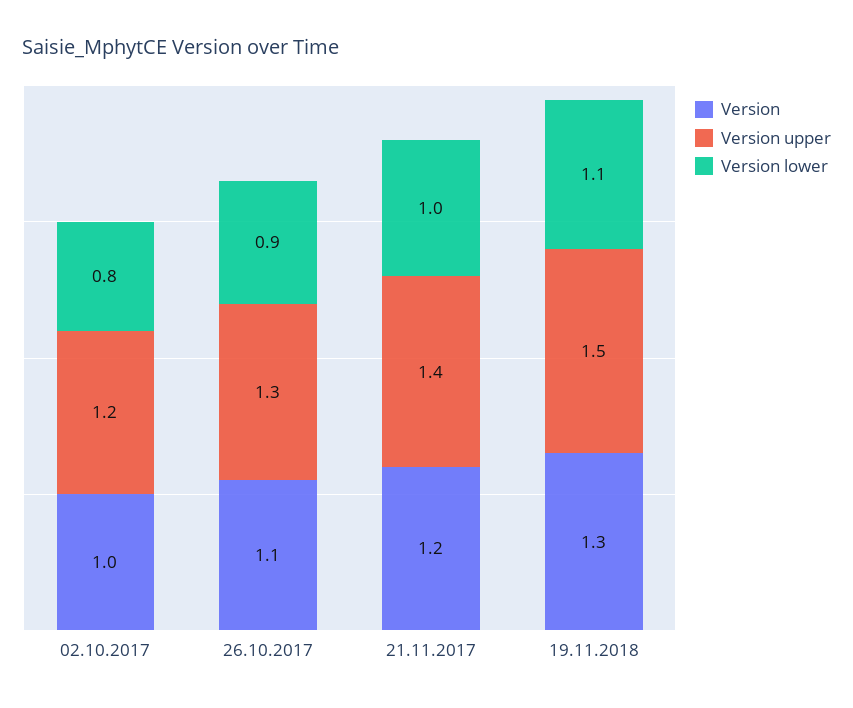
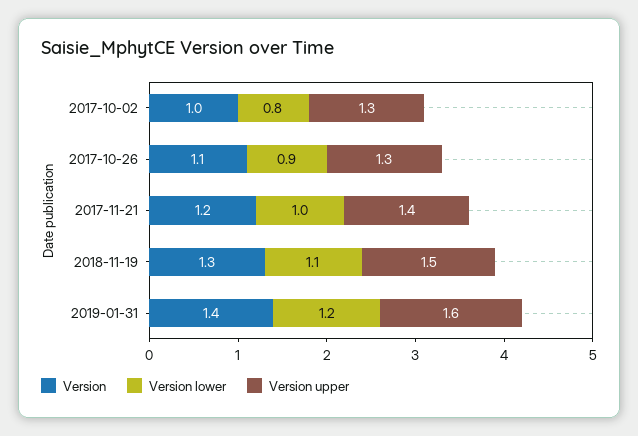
Version upper, 02.10.2017: 1.2 -> 1.3
Version, 2019-01-31: none -> 1.4
Version lower, 2019-01-31: none -> 1.2
Version upper, 2019-01-31: none -> 1.6

